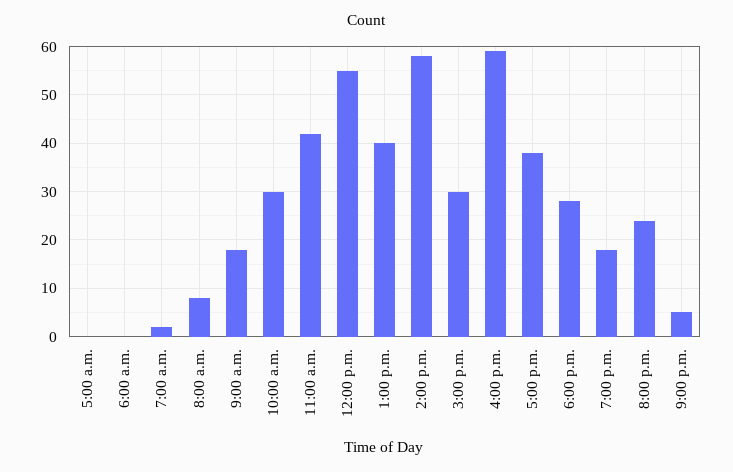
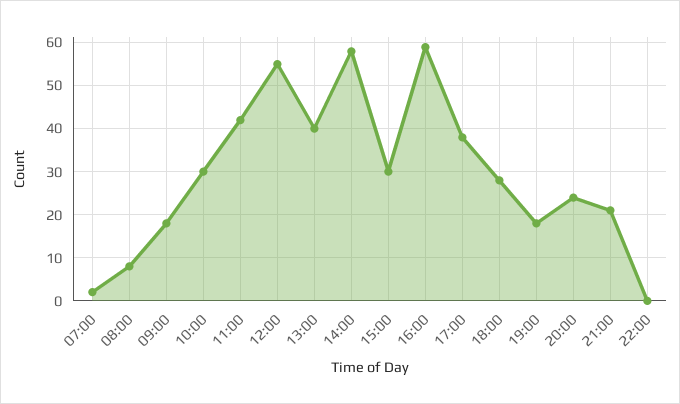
5:00 a.m.: 0 -> none
6:00 a.m.: 0 -> none
9:00 p.m.: 5 -> 20
22:00: none -> 0

